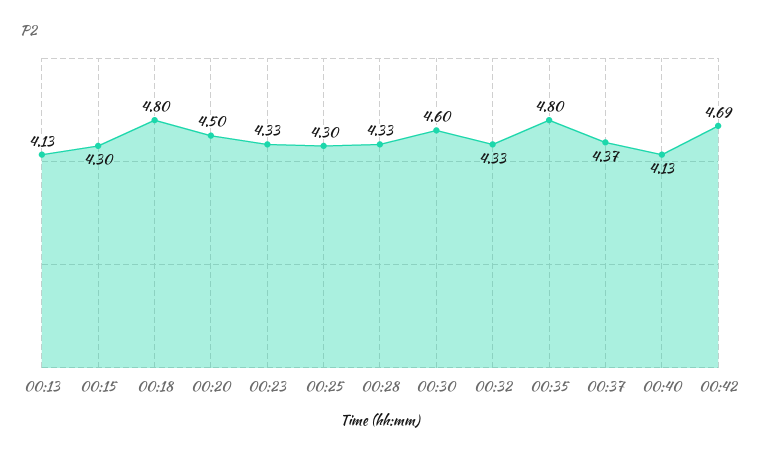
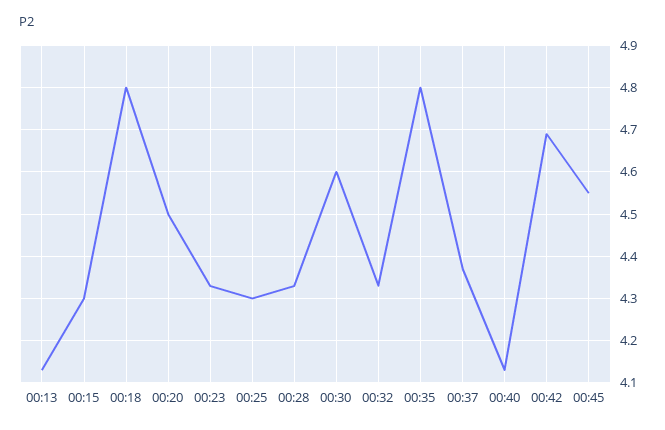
00:45: none -> 4.55

